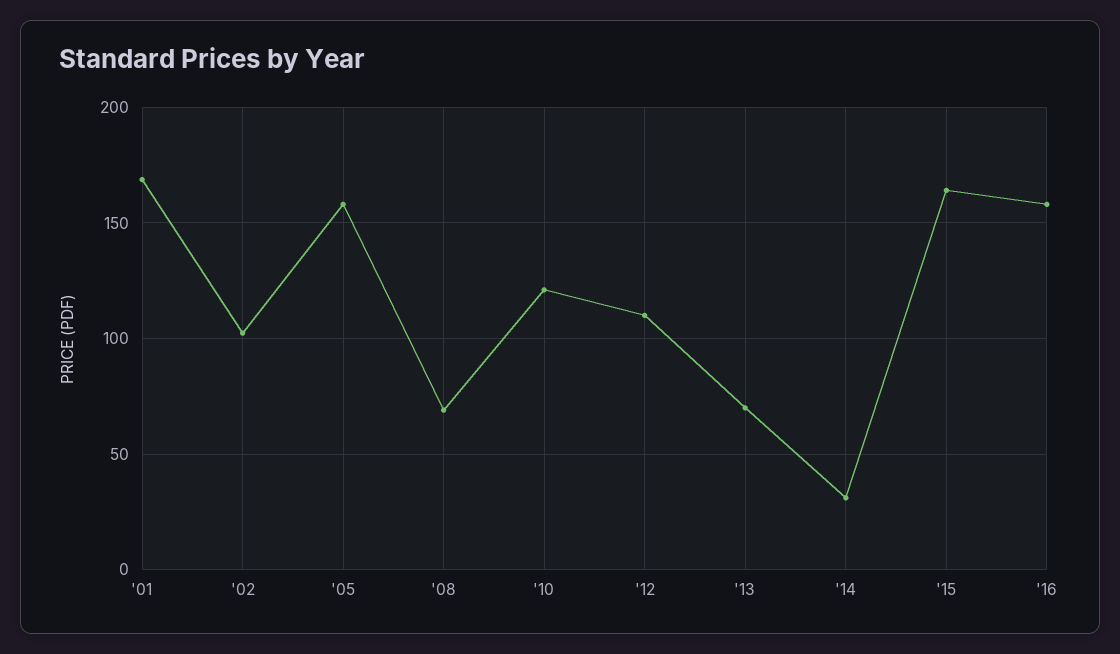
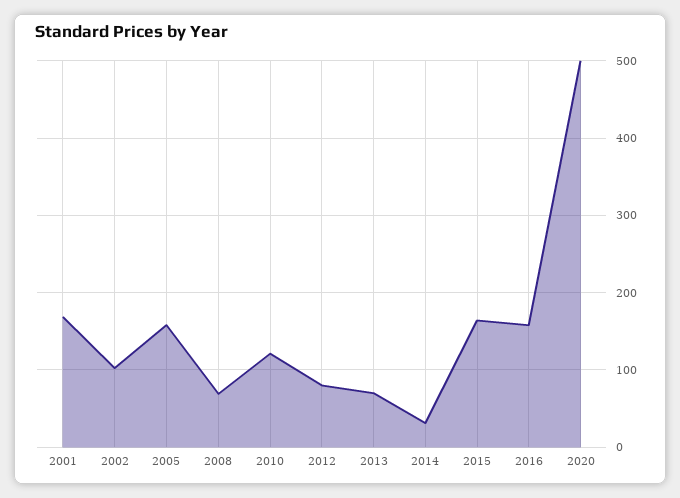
'12: 110 -> 80
2020: none -> 500

